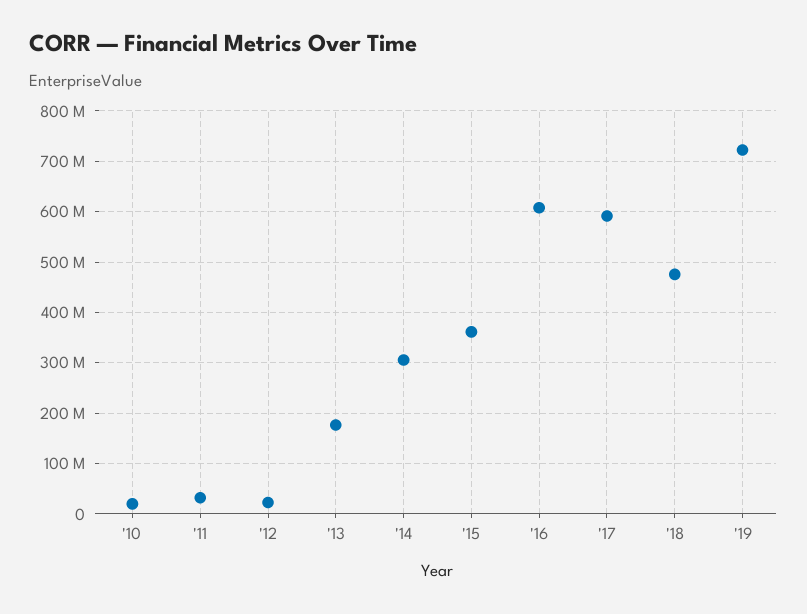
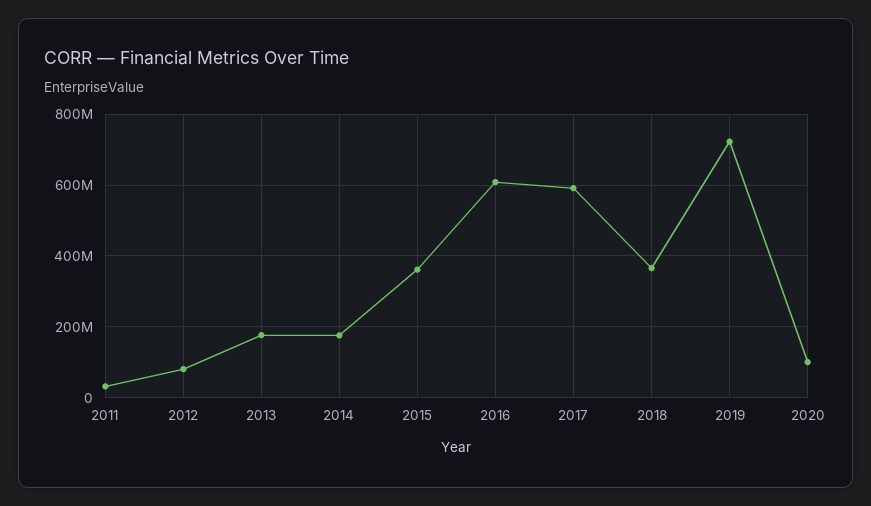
'10: 20000000 -> none
'12: 20000000 -> 80000000
'14: 300000000 -> 180000000
'18: 480000000 -> 360000000
2020: none -> 100000000

